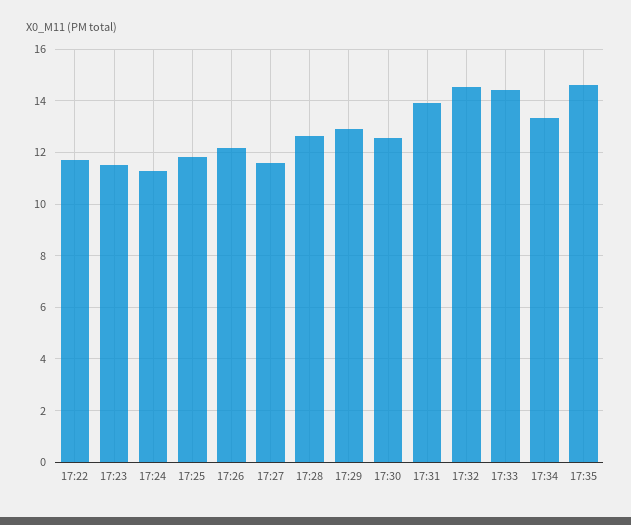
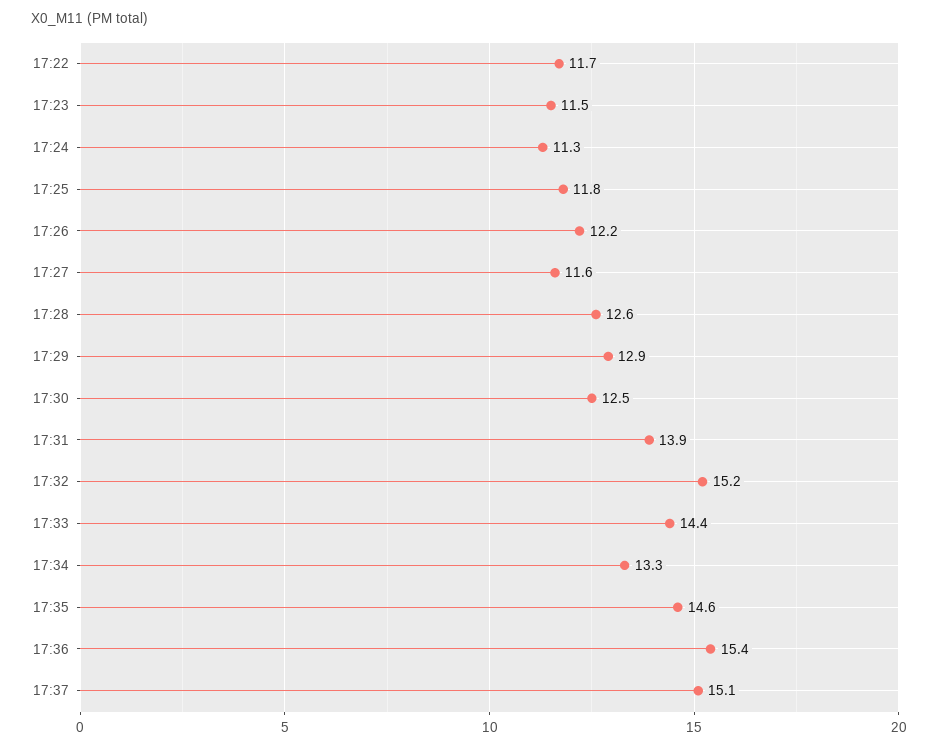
17:32: 14.5 -> 15.2
17:36: none -> 15.4
17:37: none -> 15.1

